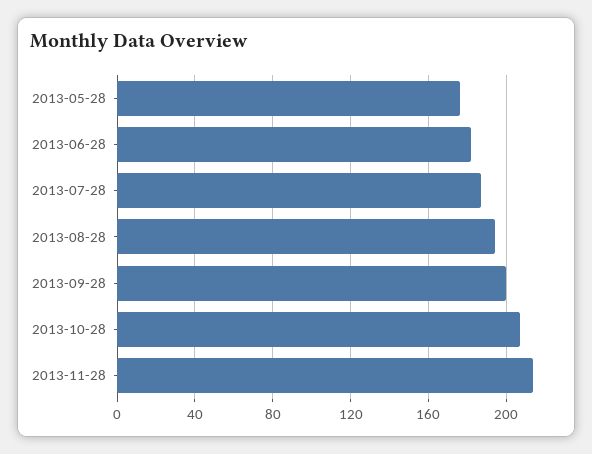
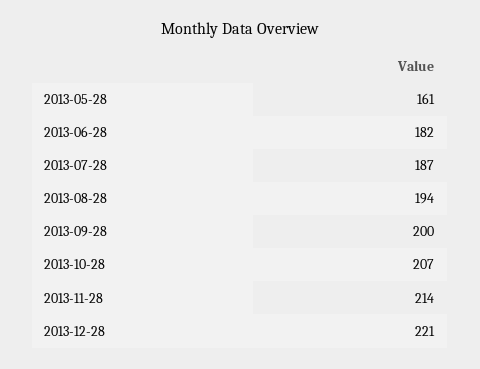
2013-05-28: 175 -> 161
2013-12-28: none -> 221

